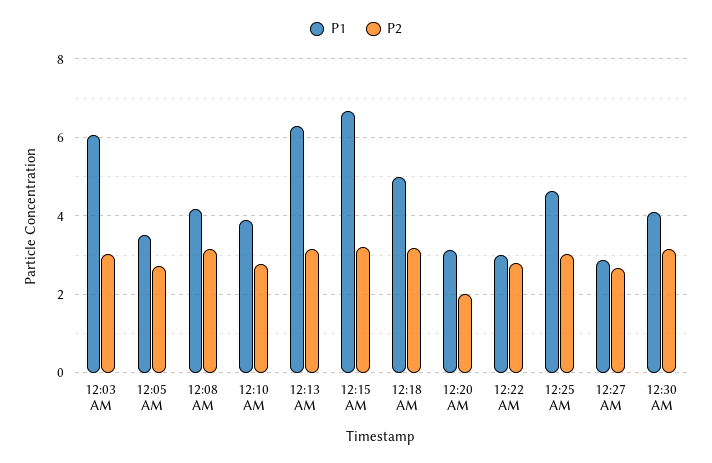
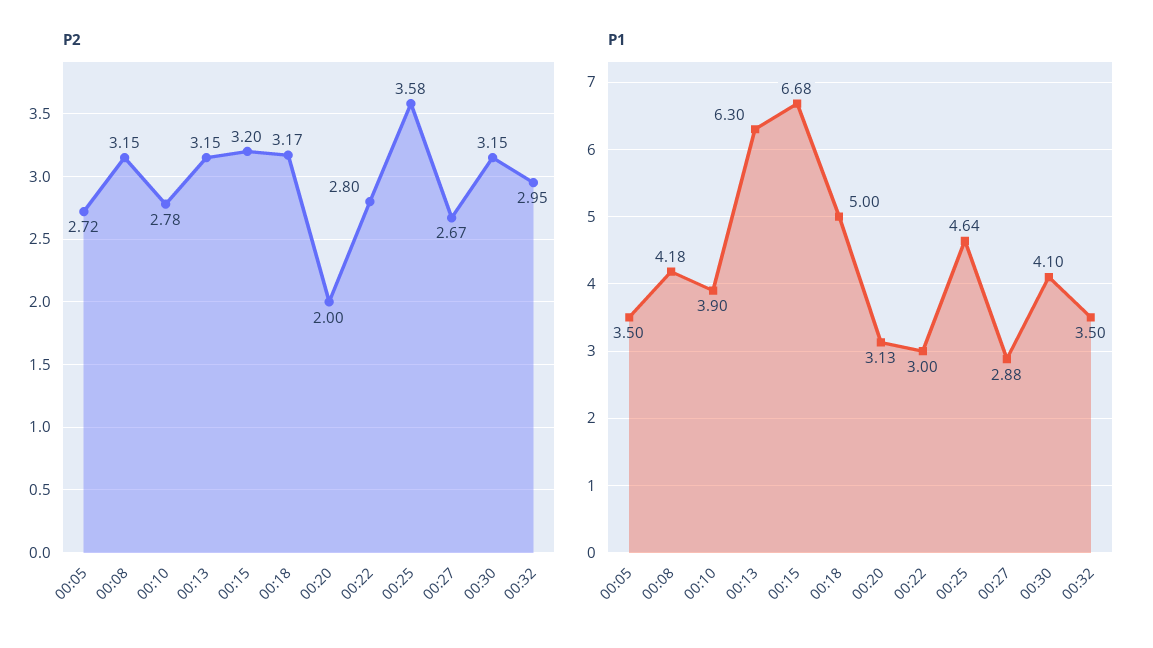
P1, 12:03 AM: 6 -> none
P2, 12:03 AM: 3 -> none
P2, 12:25 AM: 3 -> 3.58
P2, 00:32: none -> 2.95
P1, 00:32: none -> 3.5

